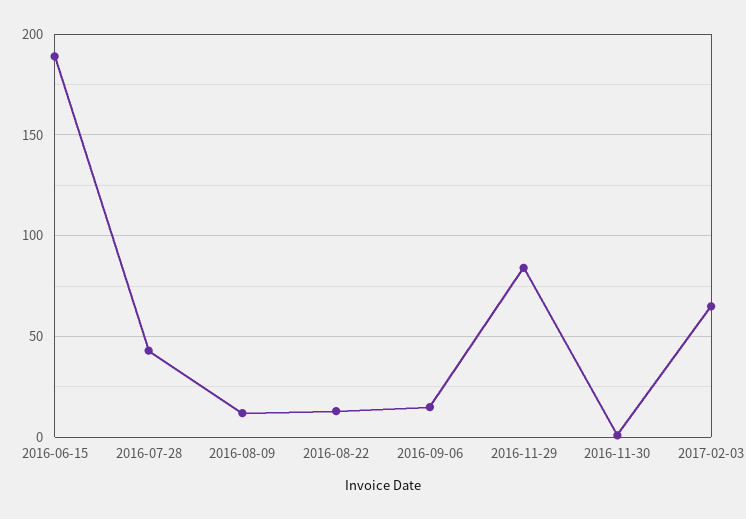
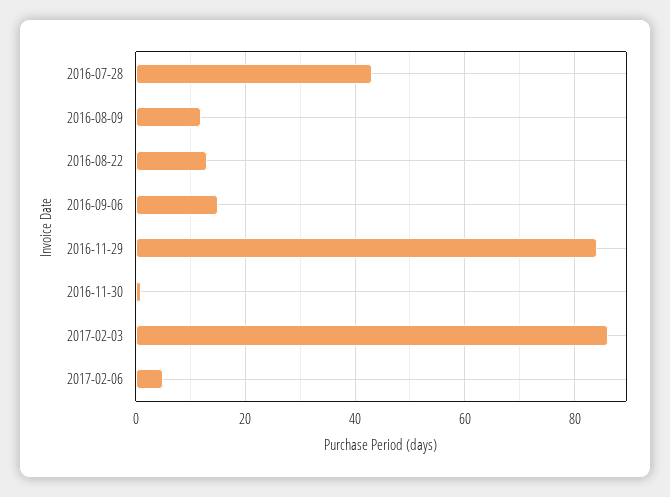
2016-06-15: 190 -> none
2017-02-03: 65 -> 85
2017-02-06: none -> 5

